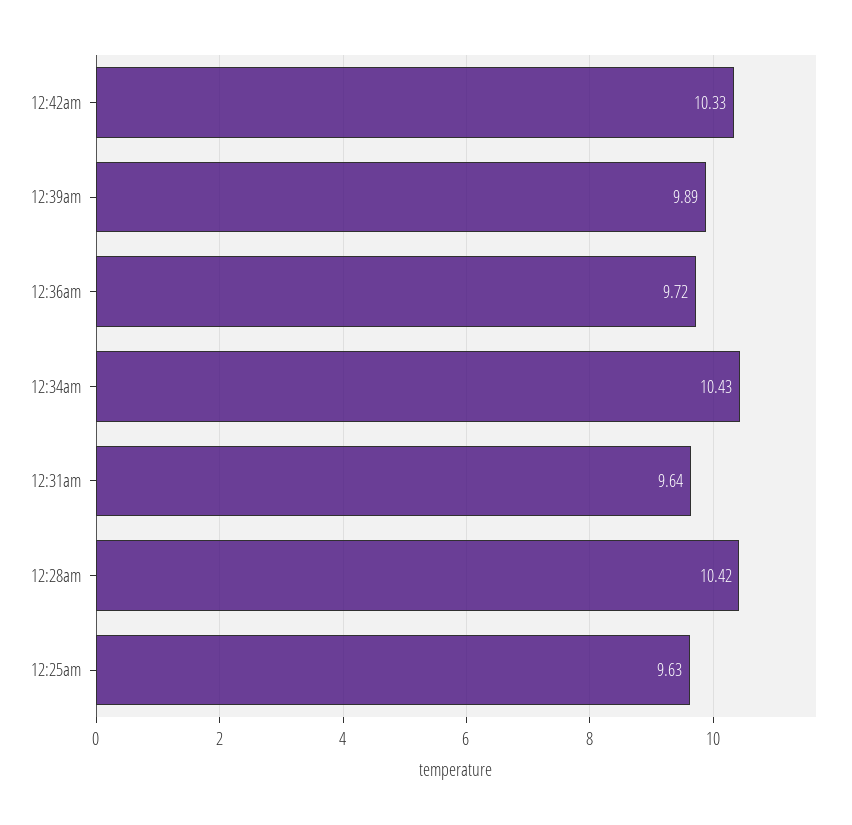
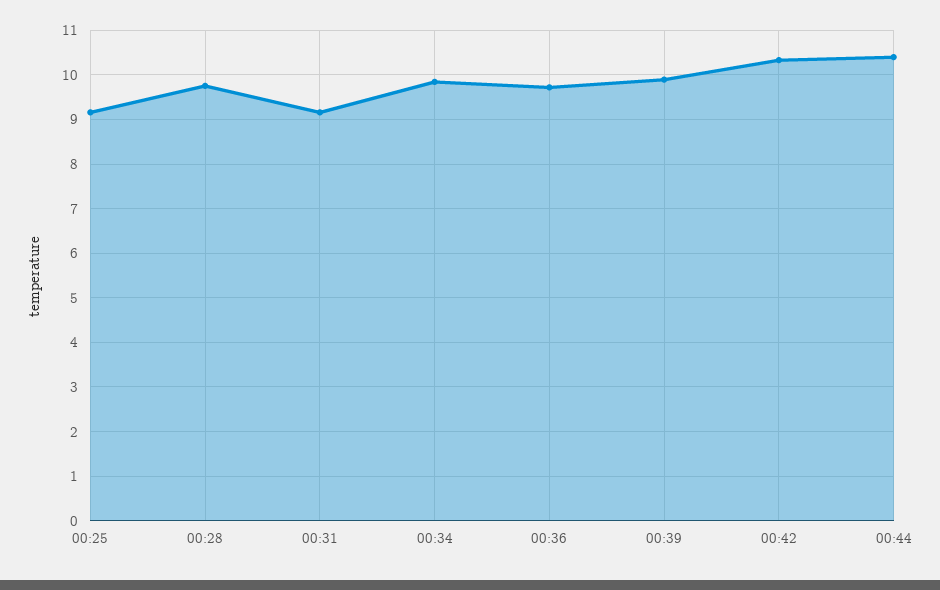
12:34am: 10.43 -> 9.8
12:31am: 9.64 -> 9.2
12:28am: 10.42 -> 9.8
12:25am: 9.63 -> 9.2
00:44: none -> 10.4

